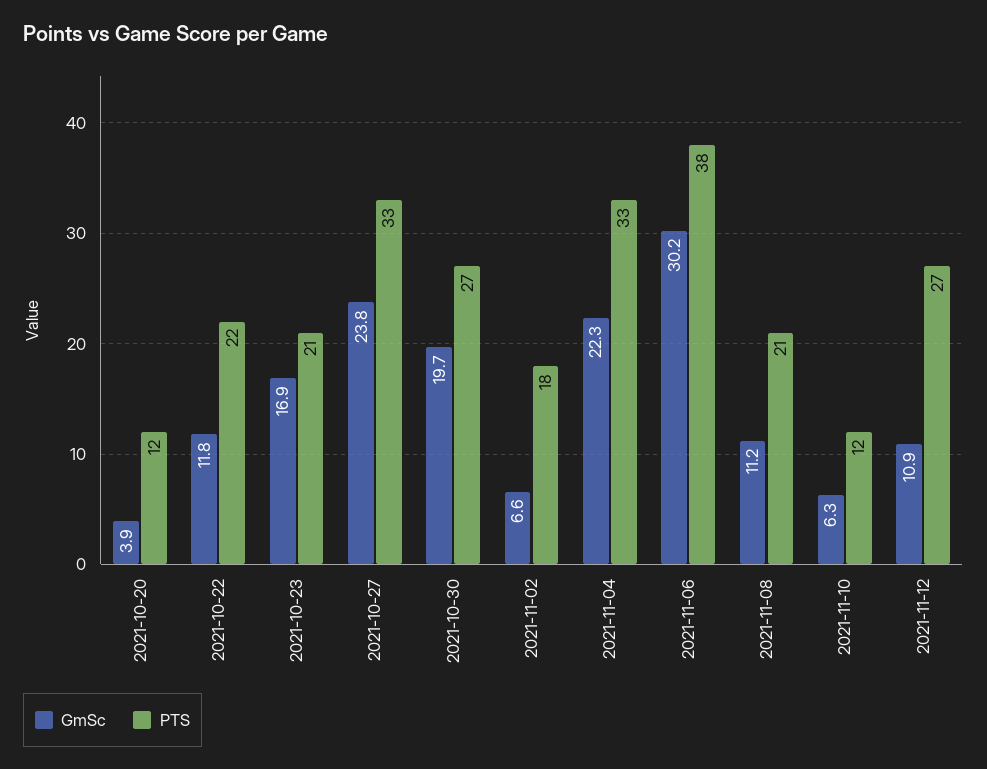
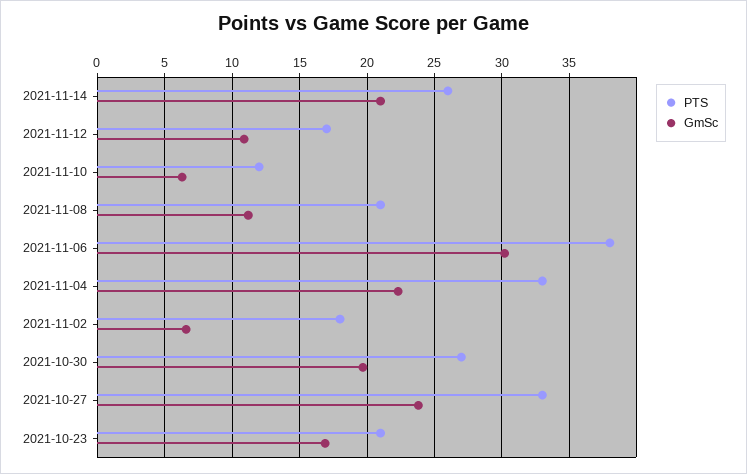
GmSc, 2021-10-20: 3.9 -> none
PTS, 2021-10-20: 12 -> none
GmSc, 2021-10-22: 11.8 -> none
PTS, 2021-10-22: 22 -> none
PTS, 2021-11-12: 27 -> 17
PTS, 2021-11-14: none -> 26
GmSc, 2021-11-14: none -> 21

